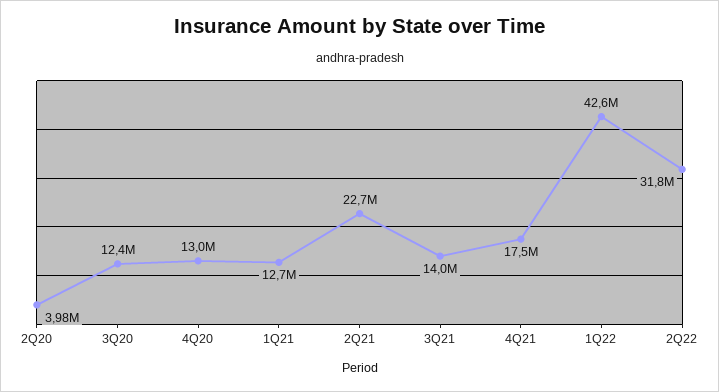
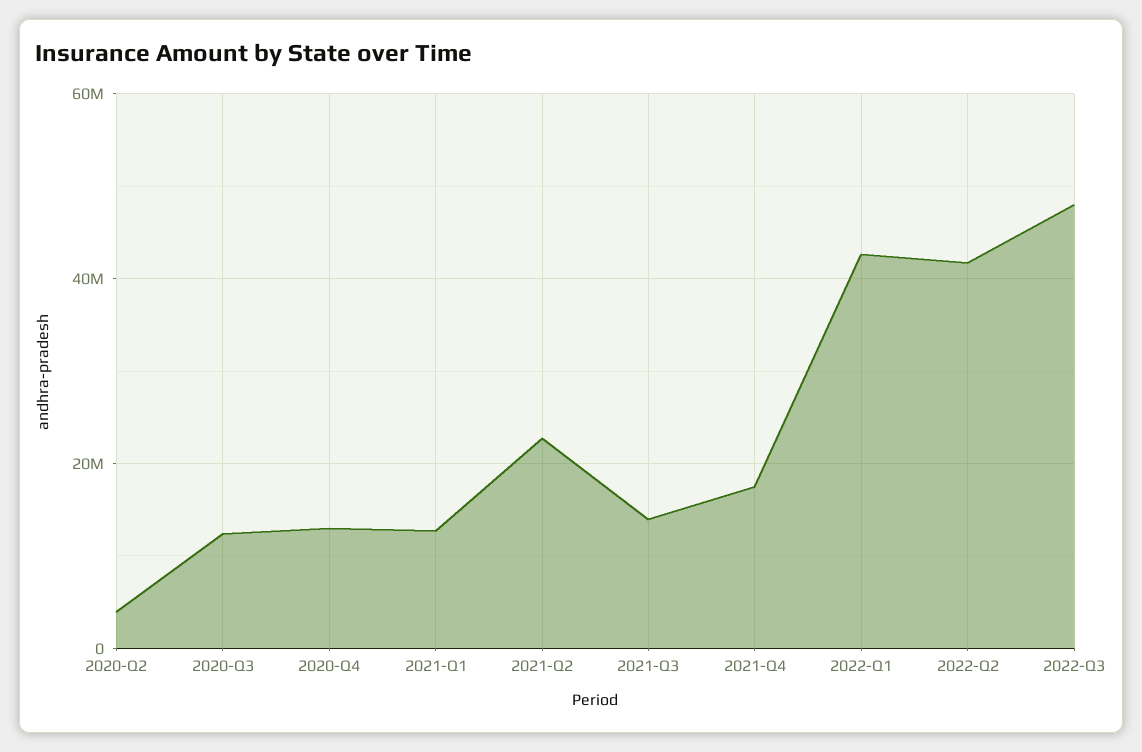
2Q22: 31800000 -> 42000000
2022-Q3: none -> 48000000

